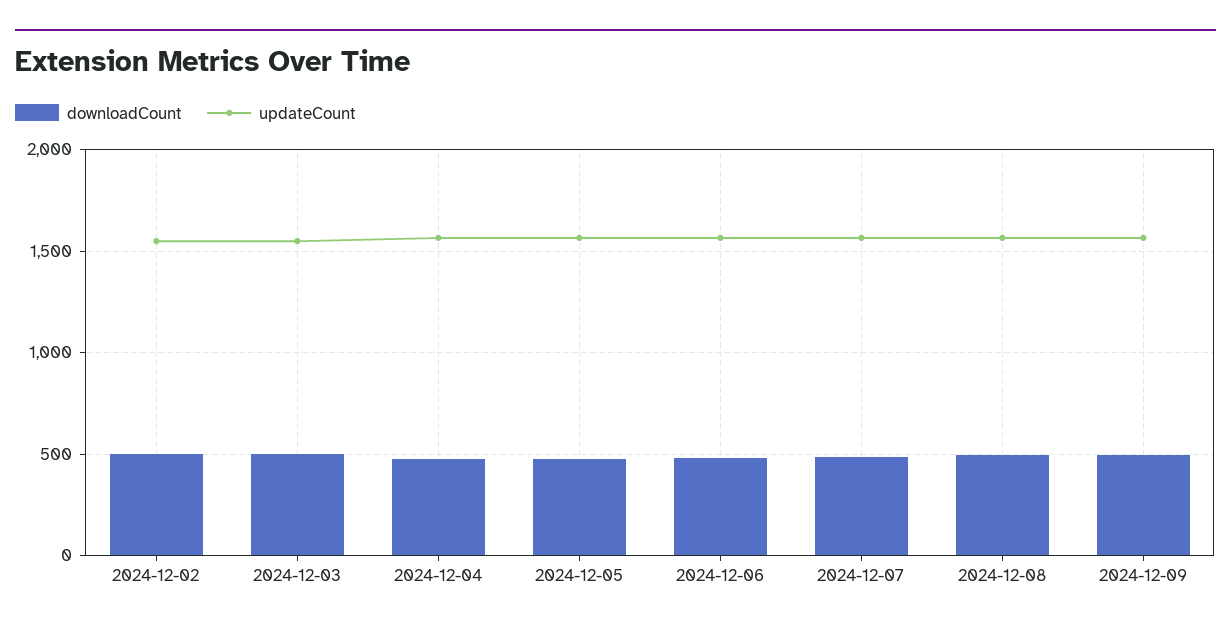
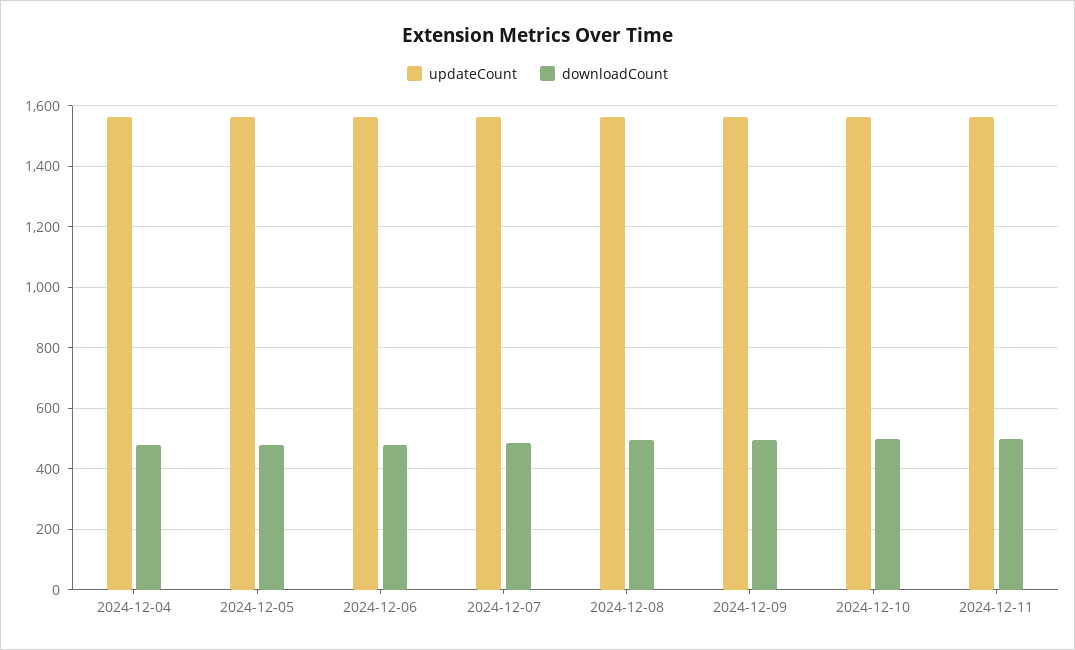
downloadCount, 2024-12-02: 500 -> none
updateCount, 2024-12-02: 1550 -> none
downloadCount, 2024-12-03: 500 -> none
updateCount, 2024-12-03: 1550 -> none
updateCount, 2024-12-10: none -> 1560
downloadCount, 2024-12-10: none -> 500
updateCount, 2024-12-11: none -> 1560
downloadCount, 2024-12-11: none -> 500

